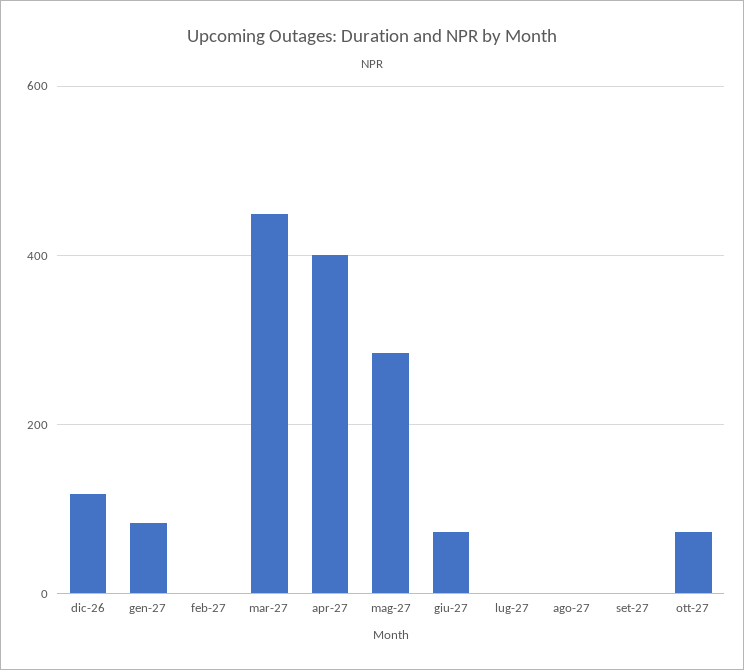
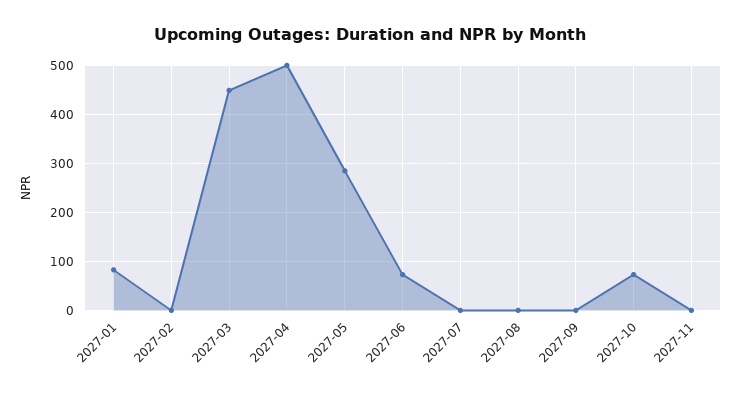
dic-26: 120 -> none
apr-27: 400 -> 500
2027-11: none -> 0

